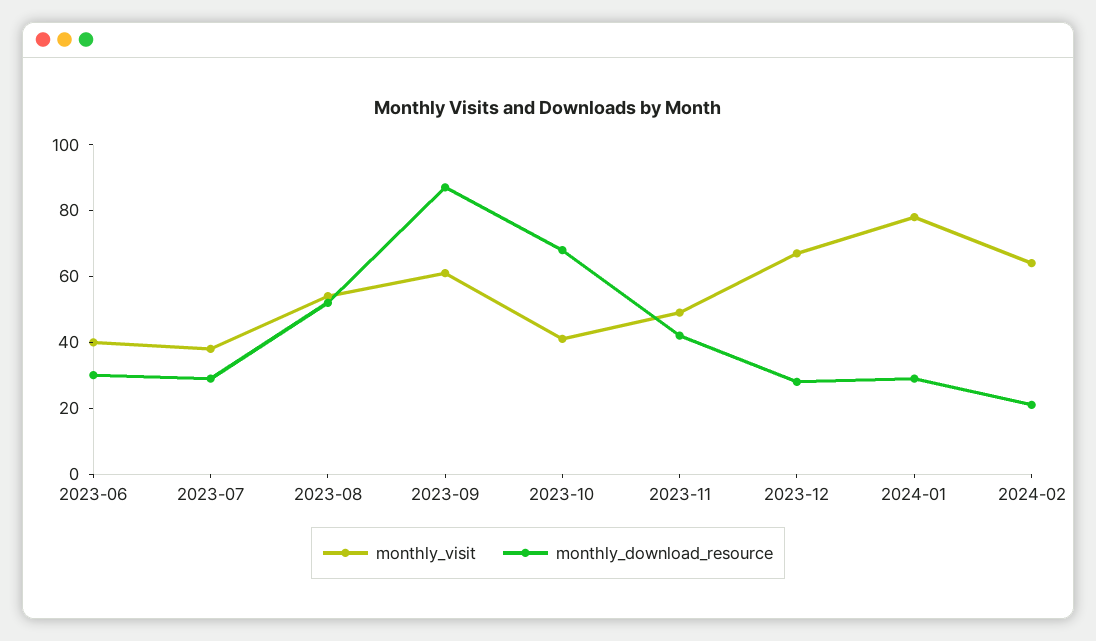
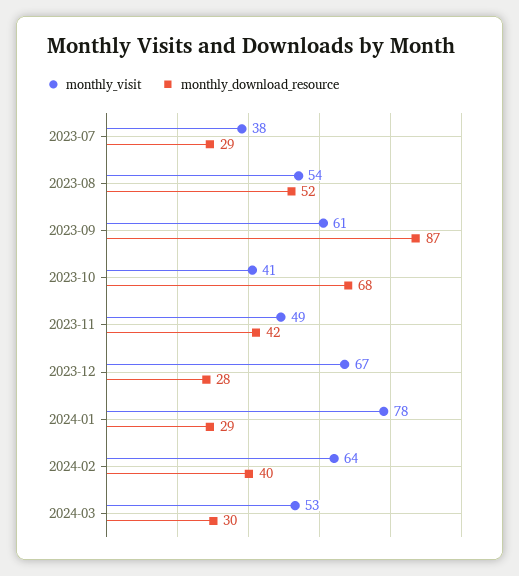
monthly_visit, 2023-06: 40 -> none
monthly_download_resource, 2023-06: 30 -> none
monthly_download_resource, 2024-02: 20 -> 40
monthly_visit, 2024-03: none -> 53
monthly_download_resource, 2024-03: none -> 30

